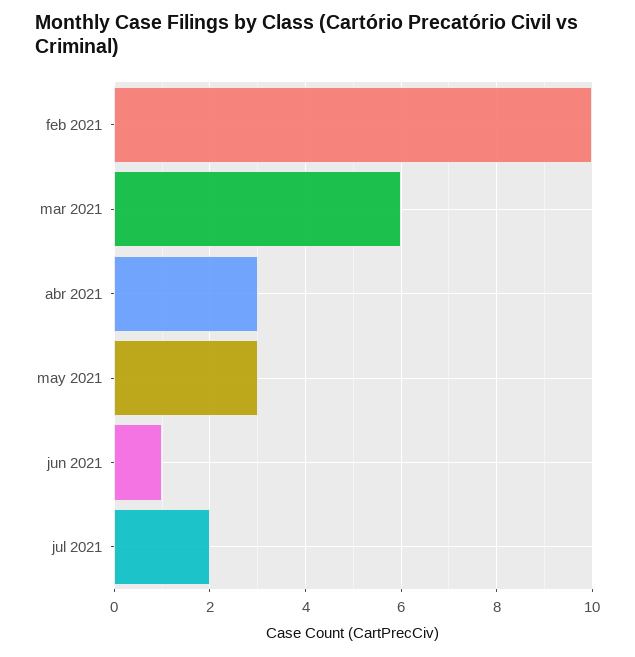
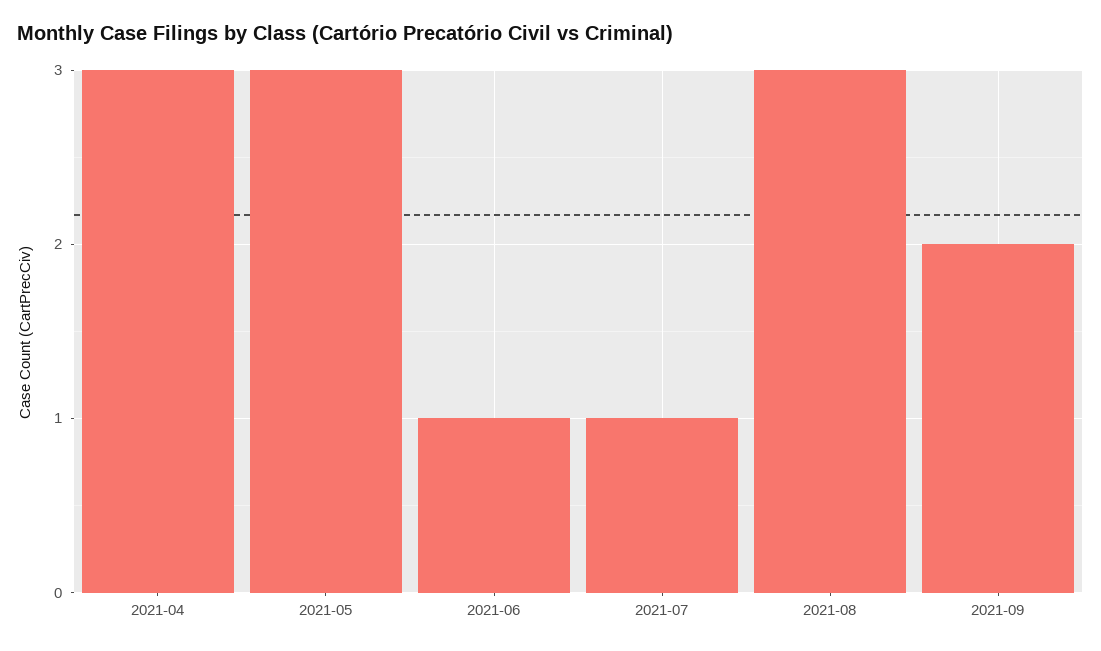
feb 2021: 10 -> none
mar 2021: 6 -> none
jul 2021: 2 -> 1
2021-08: none -> 3
2021-09: none -> 2

